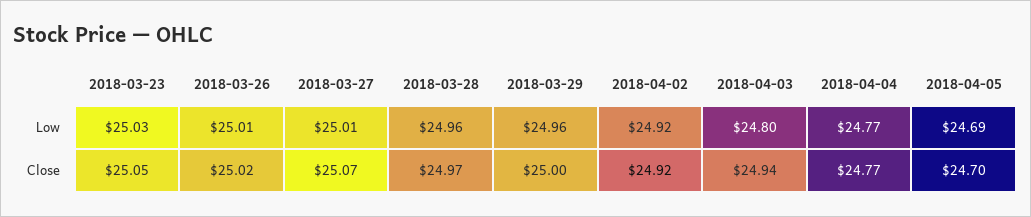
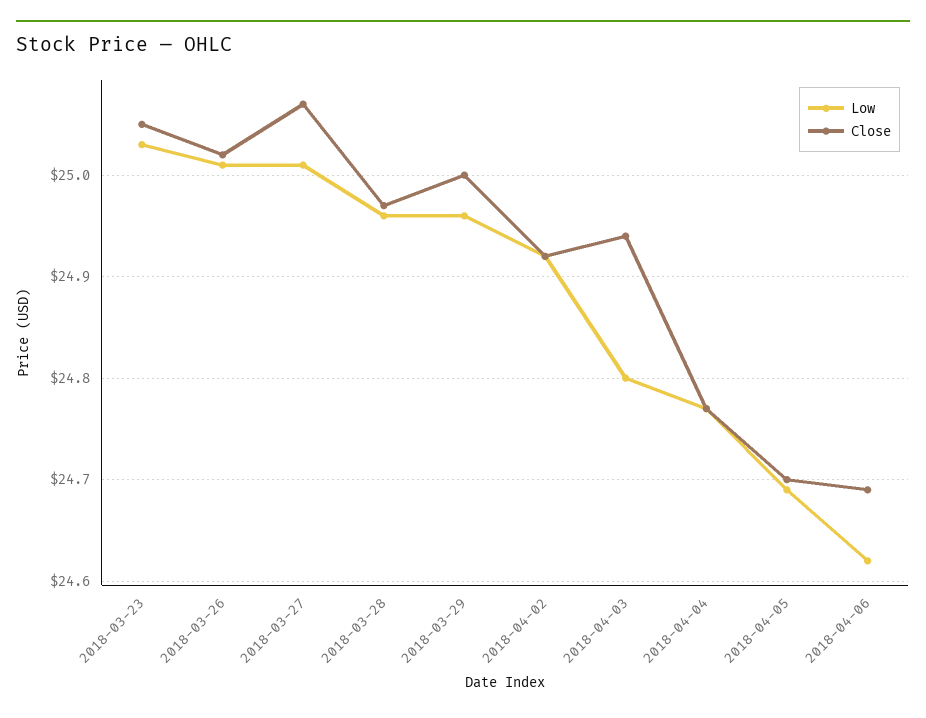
Low, 2018-04-06: none -> 24.62
Close, 2018-04-06: none -> 24.69

